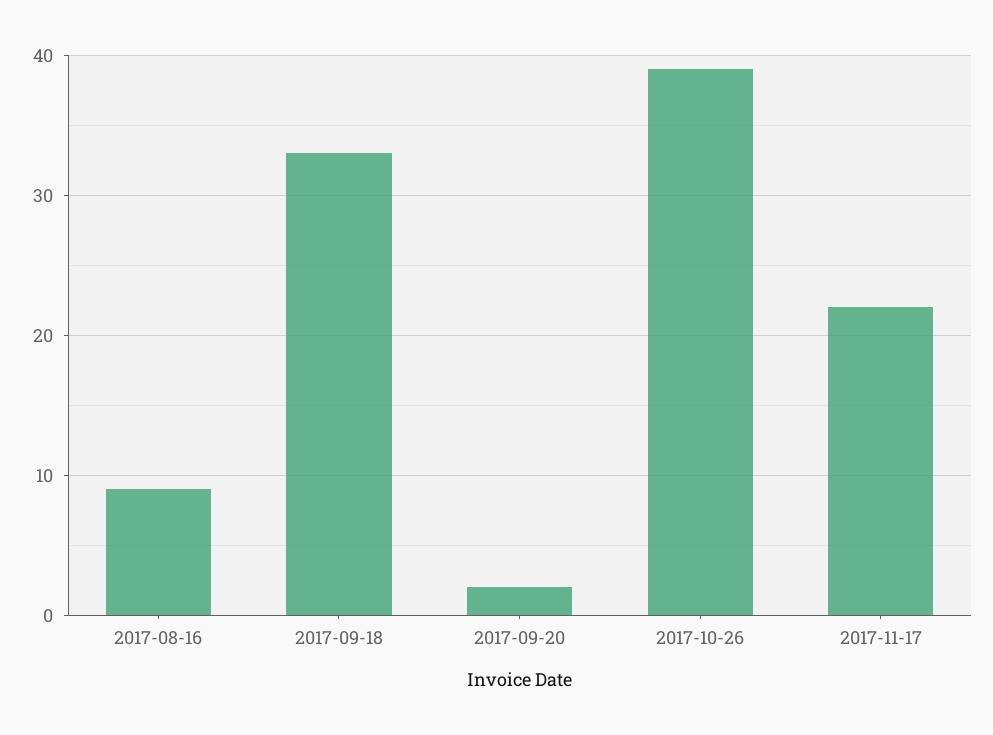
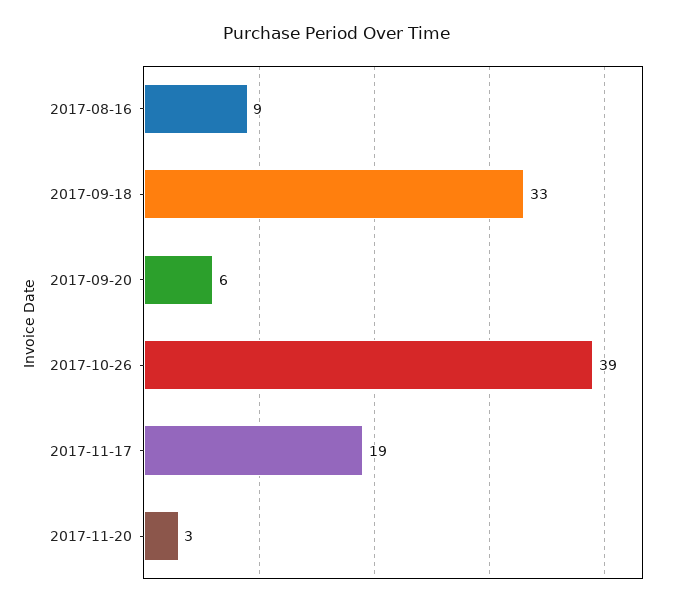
2017-09-20: 2 -> 6
2017-11-17: 22 -> 19
2017-11-20: none -> 3

